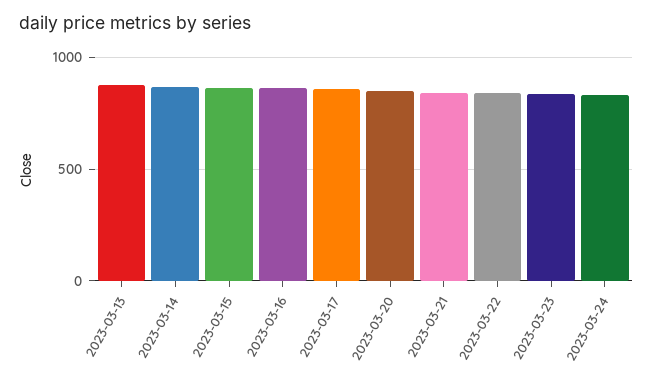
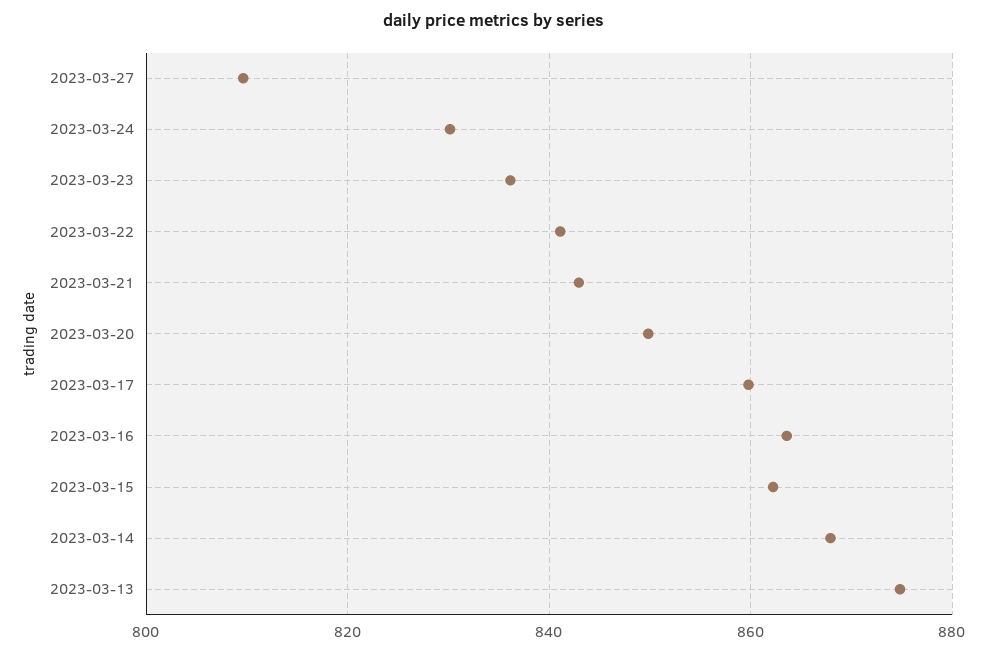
2023-03-27: none -> 810

